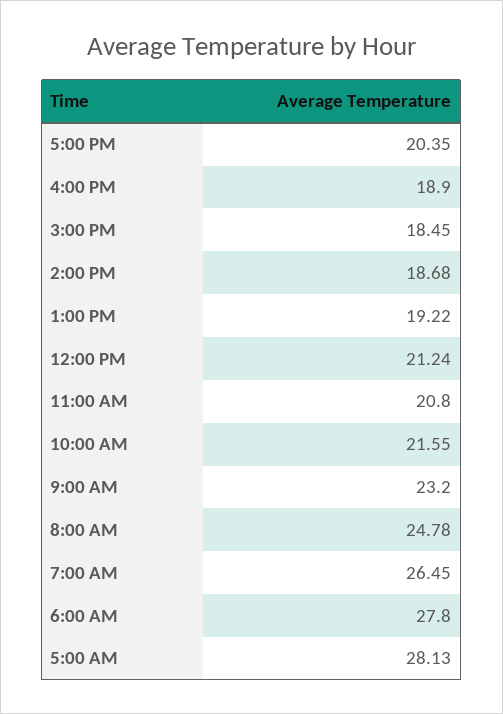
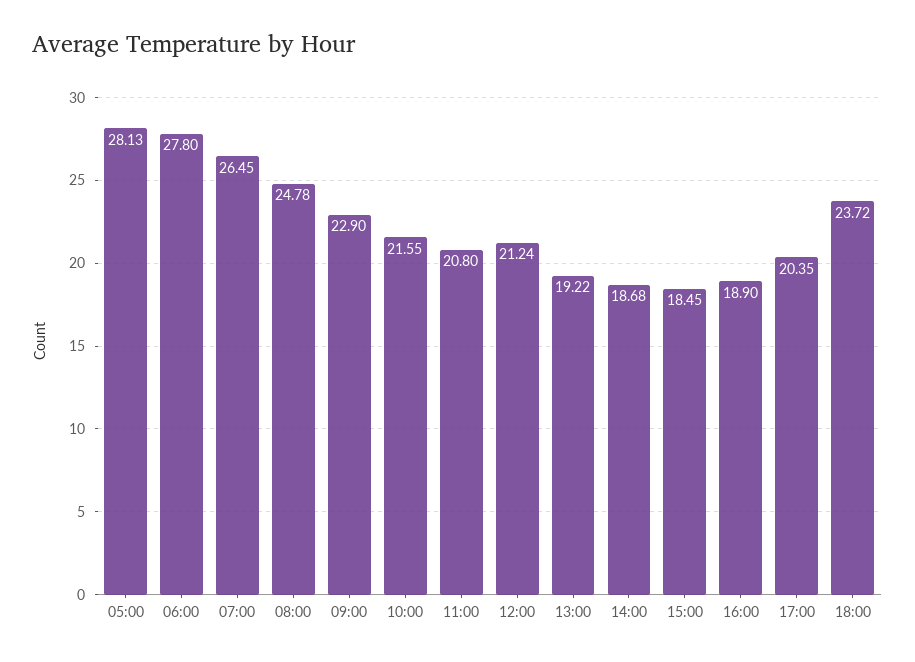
9:00 AM: 23.2 -> 22.9
18:00: none -> 23.72

